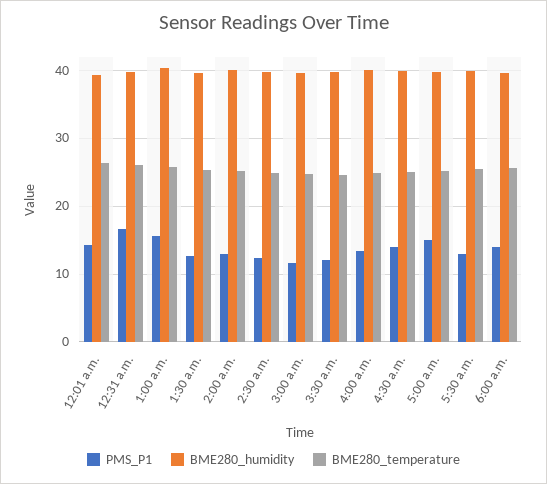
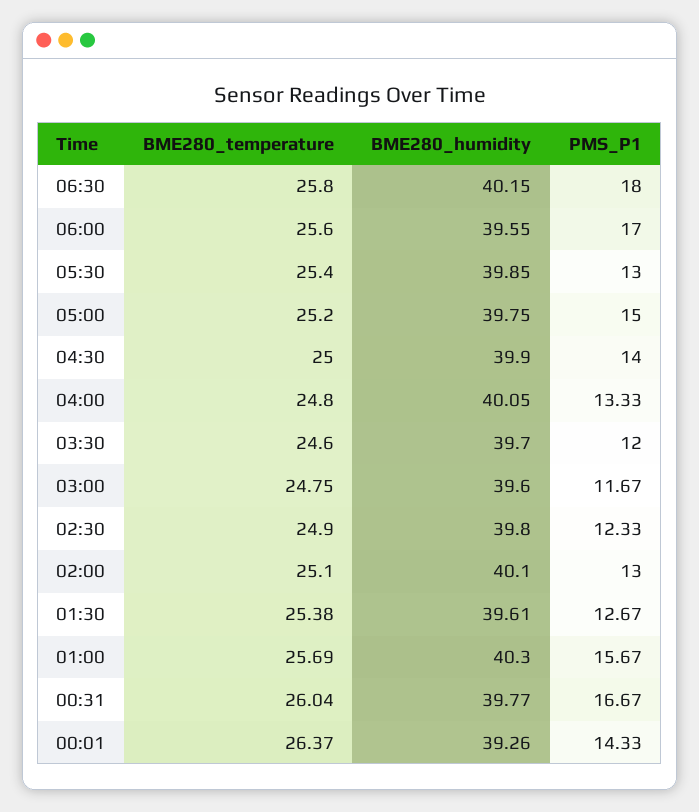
PMS_P1, 6:00 a.m.: 14 -> 17
BME280_temperature, 06:30: none -> 25.8
BME280_humidity, 06:30: none -> 40.15
PMS_P1, 06:30: none -> 18

